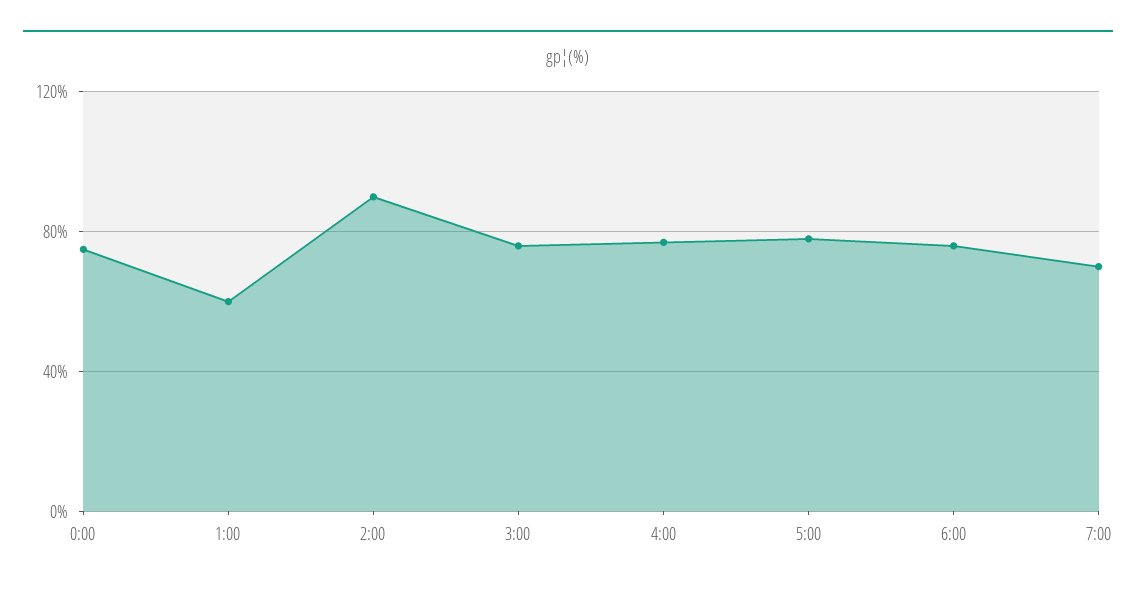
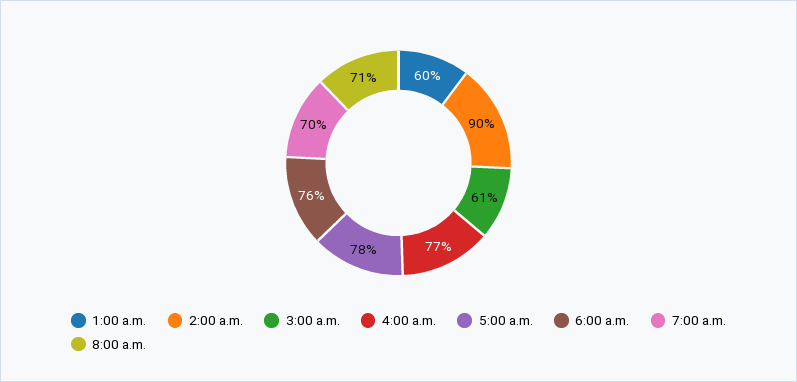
0:00: 75 -> none
3:00: 75 -> 61
8:00 a.m.: none -> 71

